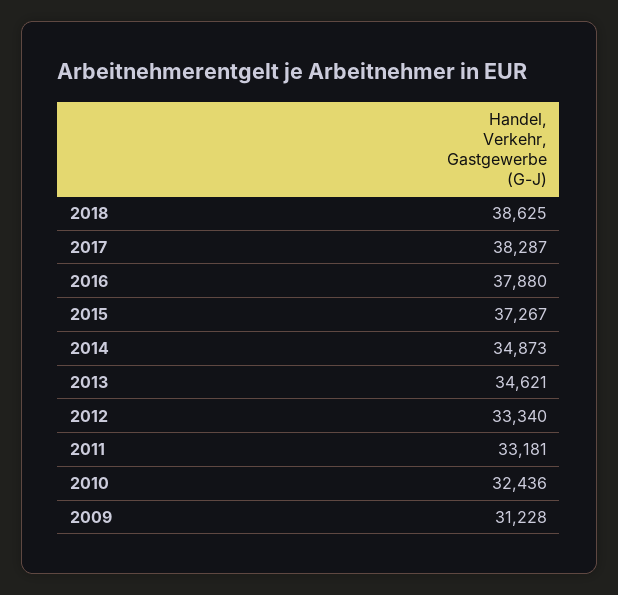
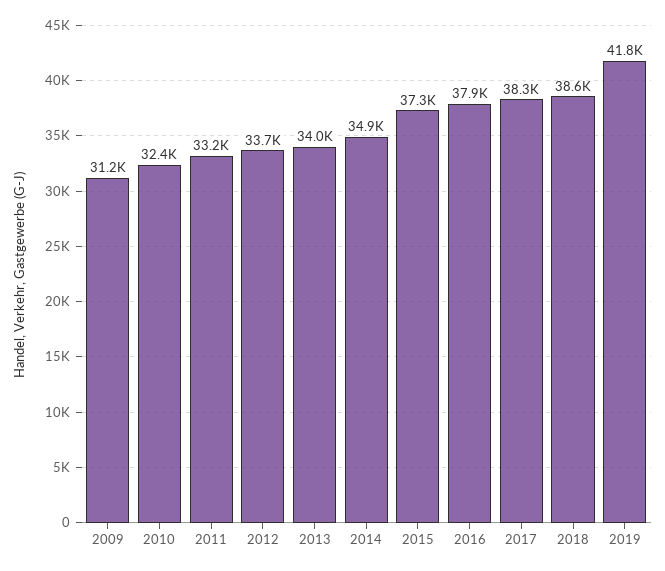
2013: 34621 -> 34000
2012: 33340 -> 33700
2019: none -> 41800

